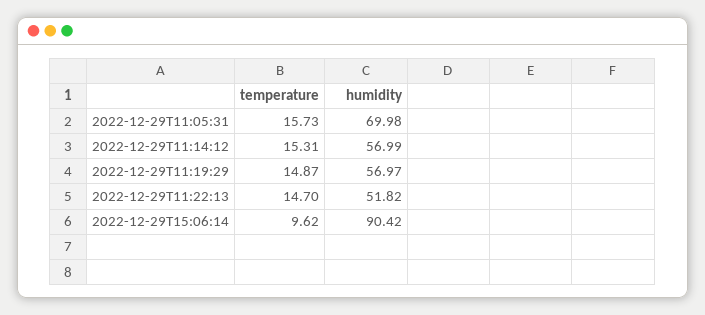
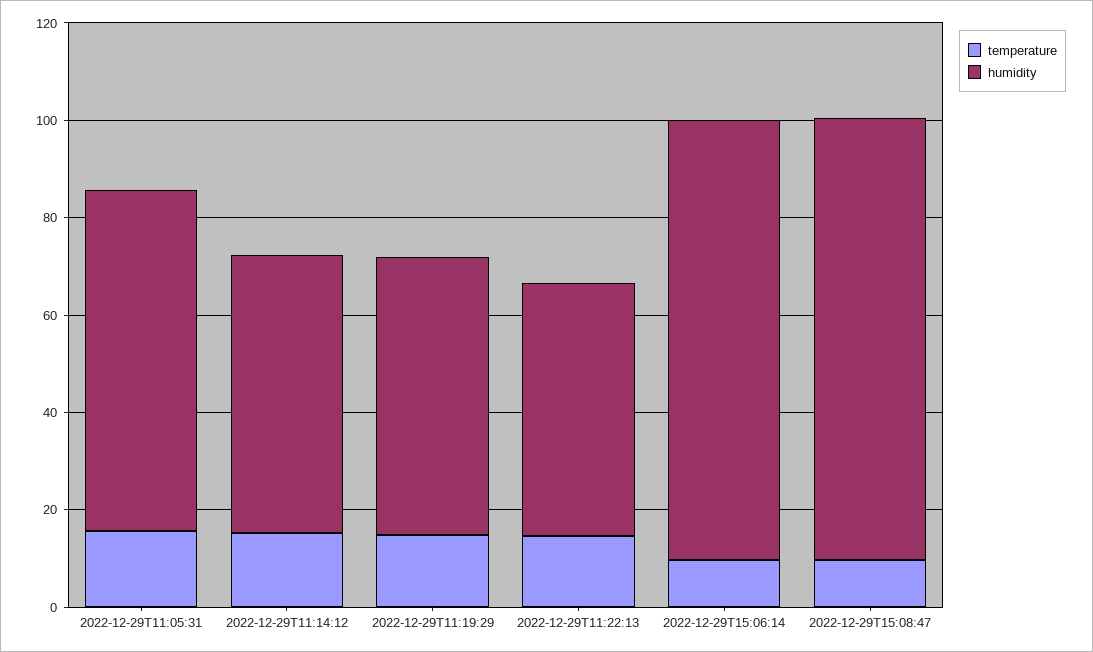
temperature, 2022-12-29T15:08:47: none -> 10
humidity, 2022-12-29T15:08:47: none -> 90

